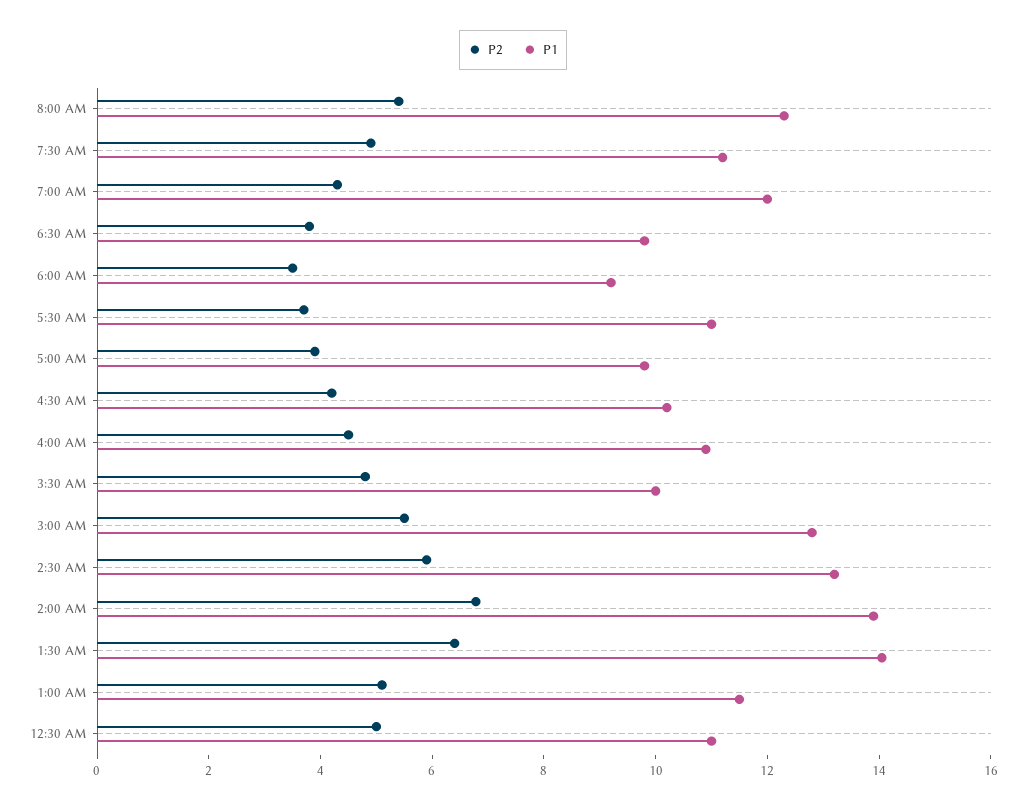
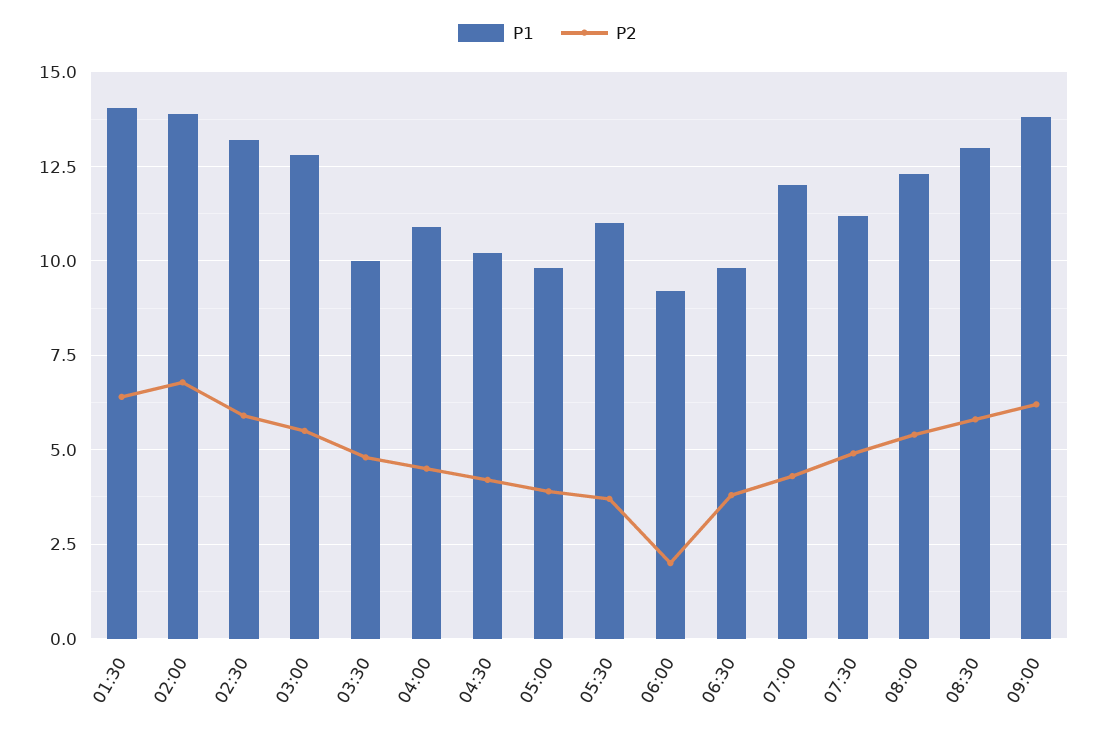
P2, 6:00 AM: 3.5 -> 2
P2, 1:00 AM: 5 -> none
P1, 1:00 AM: 11.5 -> none
P2, 12:30 AM: 5 -> none
P1, 12:30 AM: 11 -> none
P1, 08:30: none -> 13
P2, 08:30: none -> 5.75
P1, 09:00: none -> 13.75
P2, 09:00: none -> 6.25

